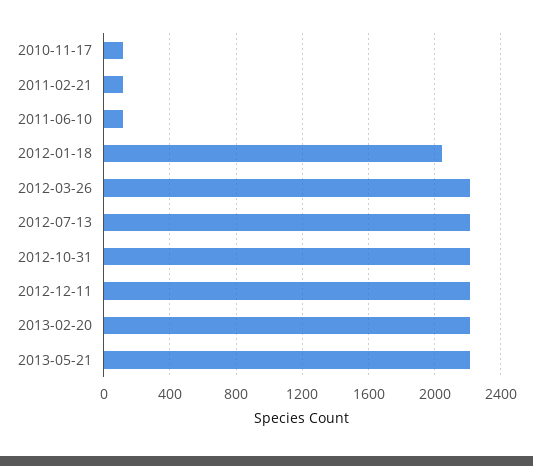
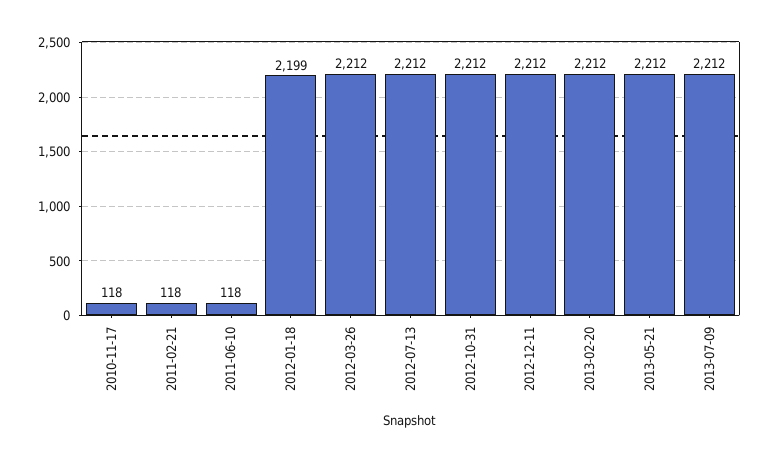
2012-01-18: 2050 -> 2199
2013-07-09: none -> 2212

